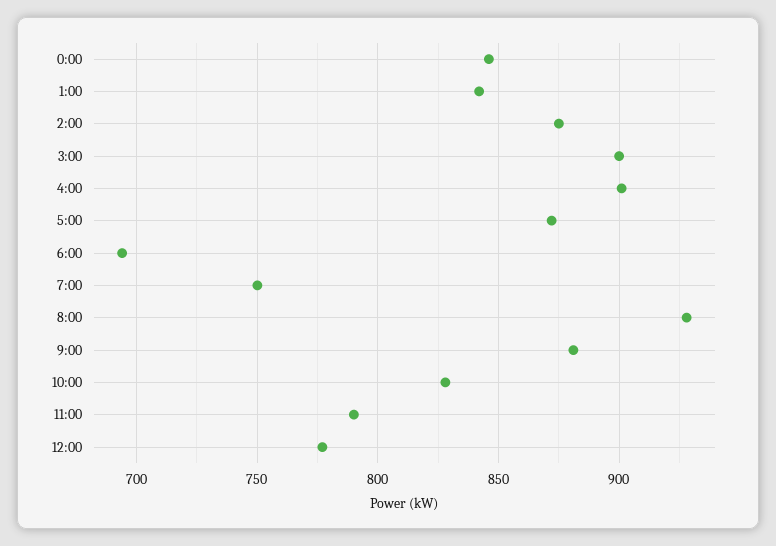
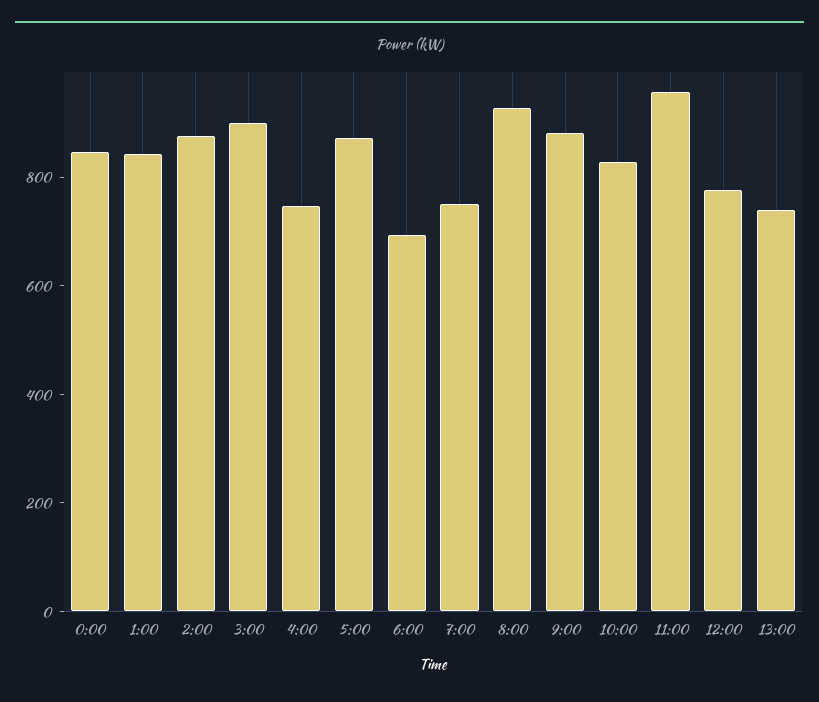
4:00: 900 -> 750
11:00: 790 -> 950
13:00: none -> 750

